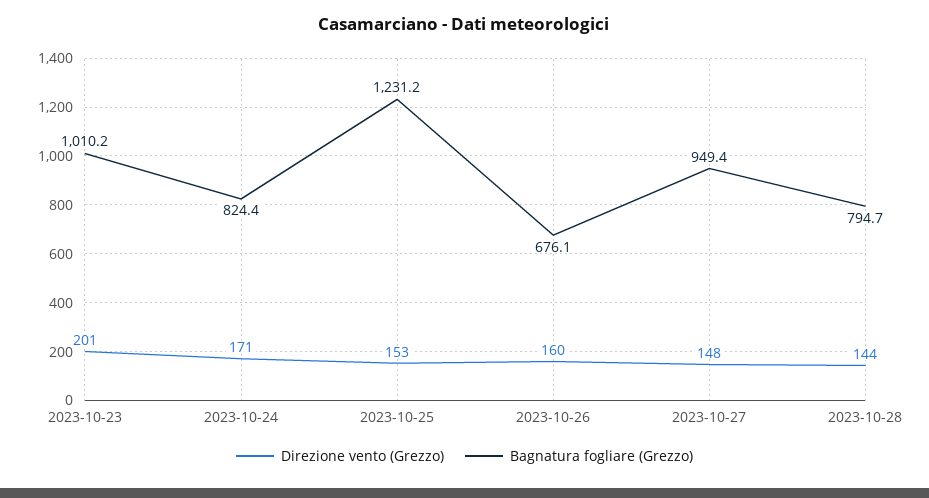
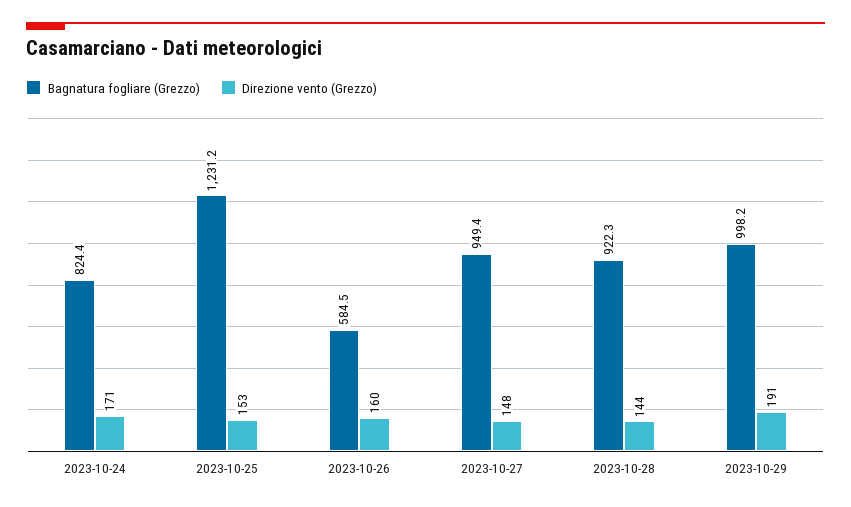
Direzione vento (Grezzo), 2023-10-23: 201 -> none
Bagnatura fogliare (Grezzo), 2023-10-23: 1010.2 -> none
Bagnatura fogliare (Grezzo), 2023-10-26: 676.1 -> 584.5
Bagnatura fogliare (Grezzo), 2023-10-28: 794.7 -> 922.3
Bagnatura fogliare (Grezzo), 2023-10-29: none -> 998.2
Direzione vento (Grezzo), 2023-10-29: none -> 191

